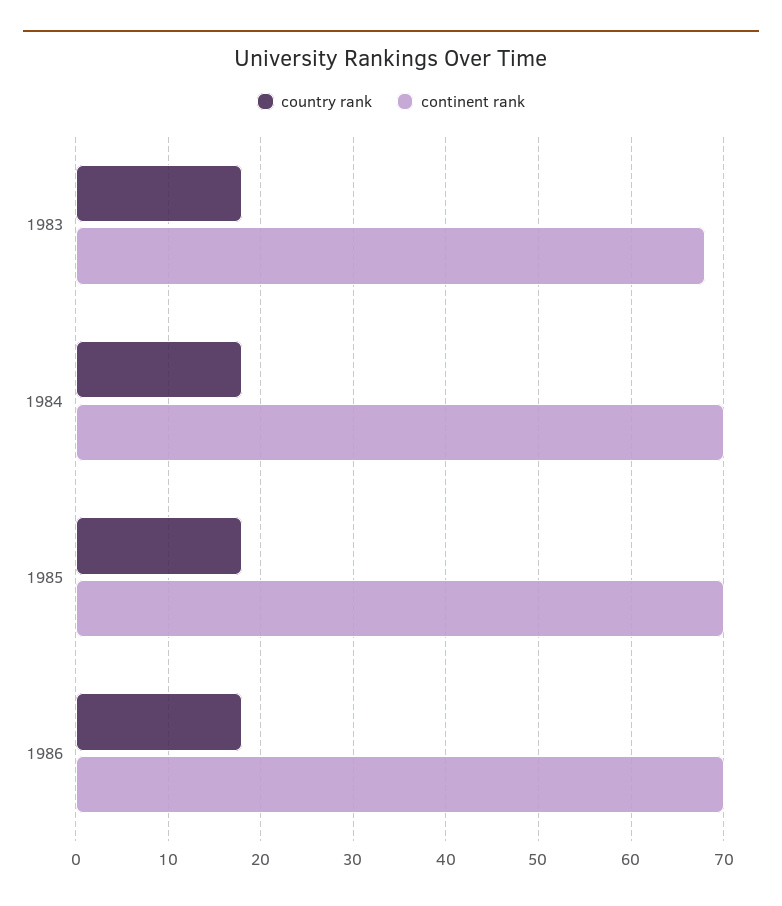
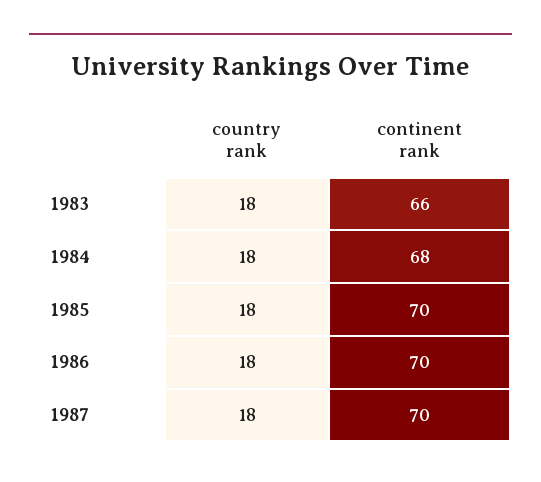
continent rank, 1983: 68 -> 66
continent rank, 1984: 70 -> 68
country rank, 1987: none -> 18
continent rank, 1987: none -> 70

